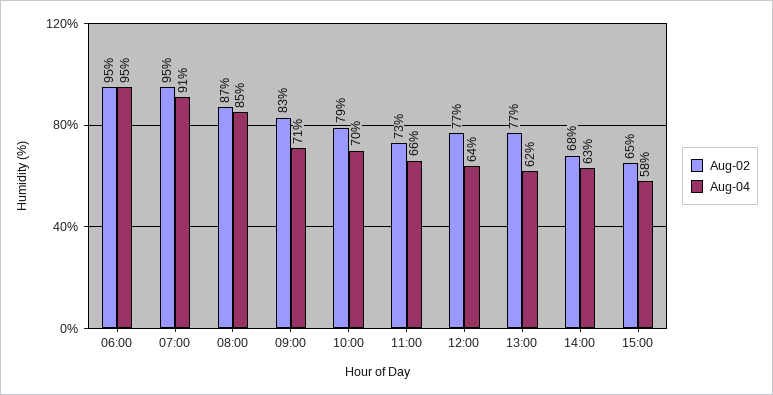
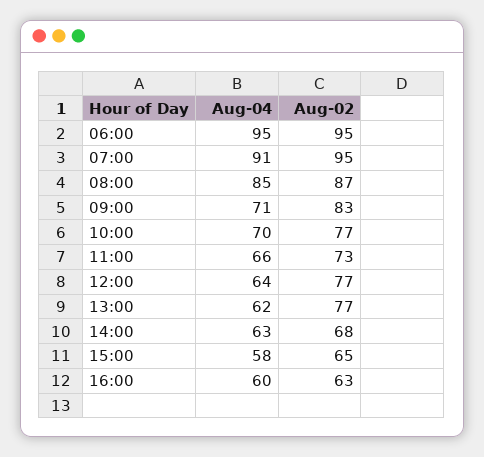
Aug-02, 10:00: 79 -> 77
Aug-04, 16:00: none -> 60
Aug-02, 16:00: none -> 63

